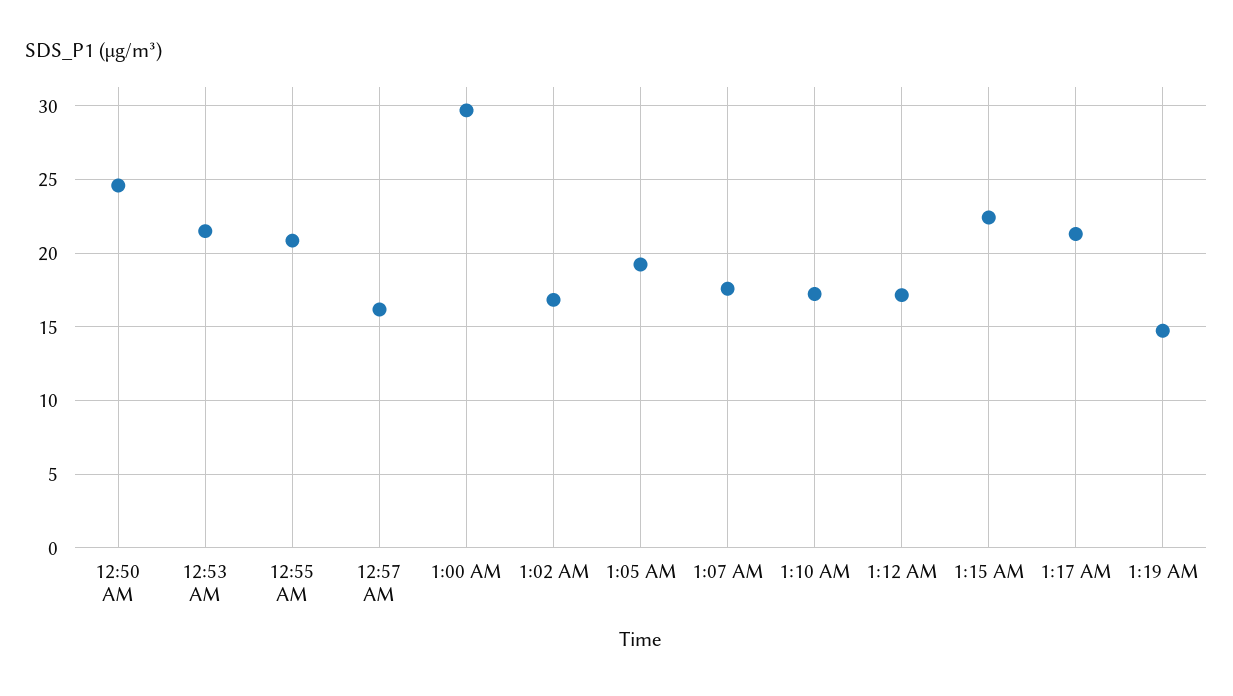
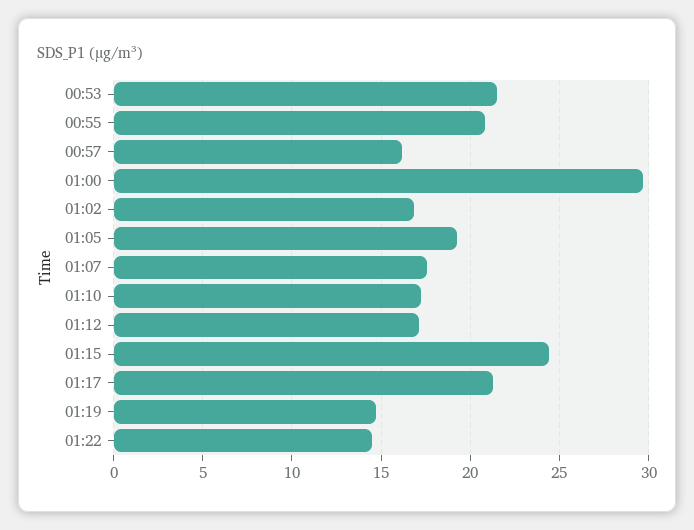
12:50 AM: 24.5 -> none
1:15 AM: 22.5 -> 24.5
01:22: none -> 14.5

